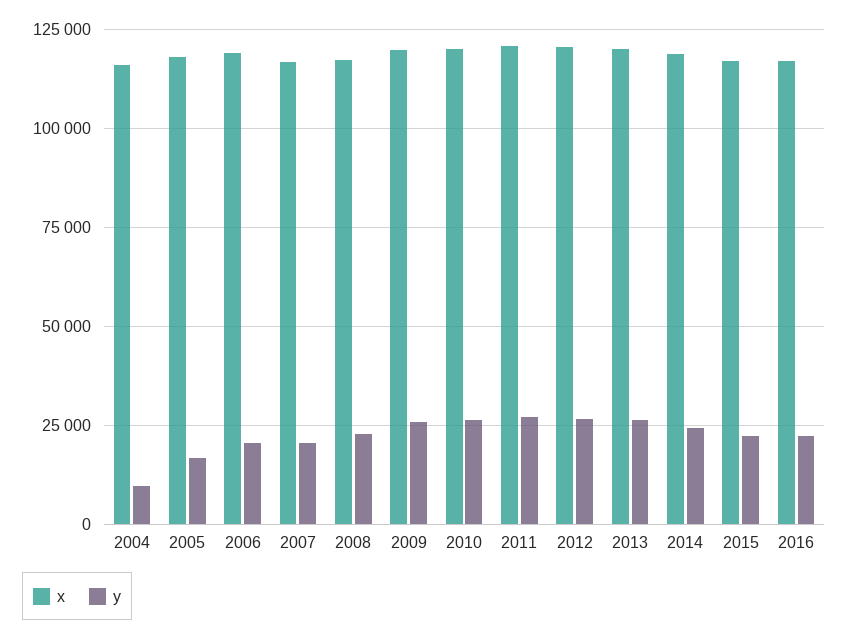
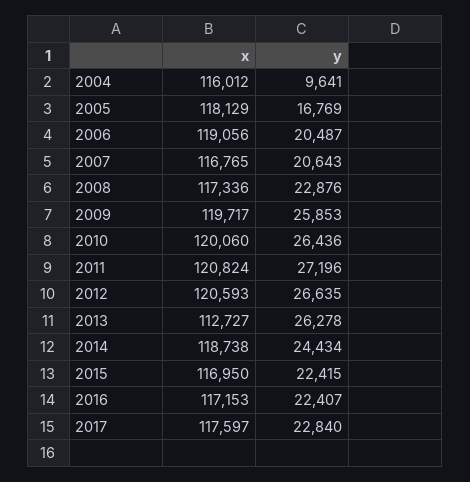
x, 2013: 120000 -> 112727
x, 2017: none -> 117597
y, 2017: none -> 22840

